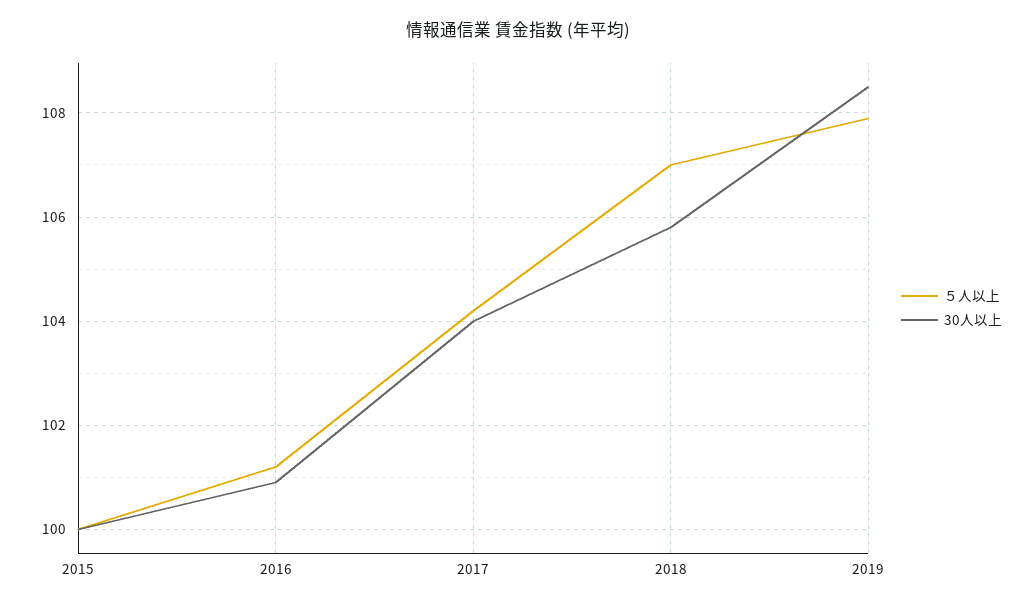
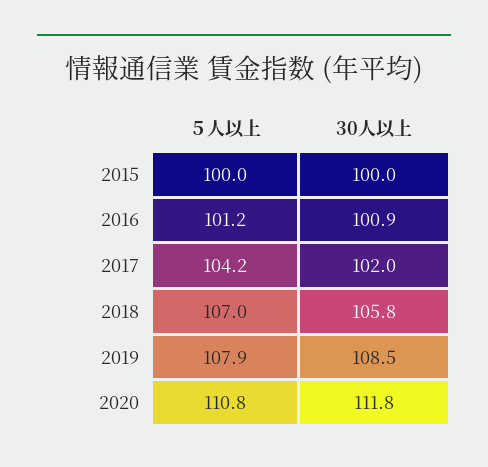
30人以上, 2017: 104 -> 102
５人以上, 2020: none -> 110.8
30人以上, 2020: none -> 111.8

